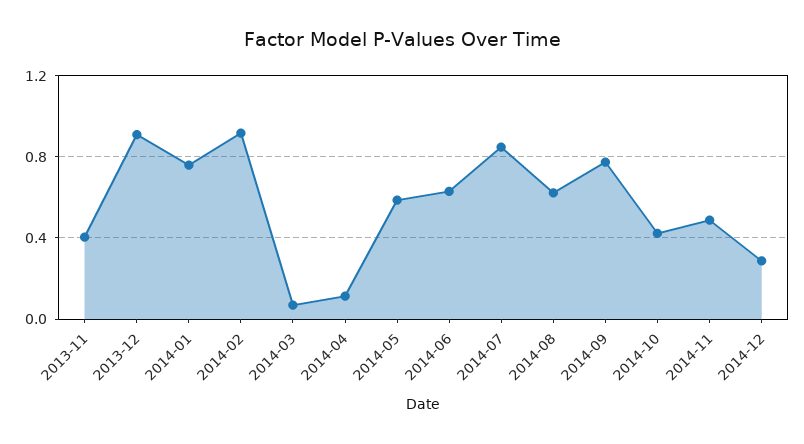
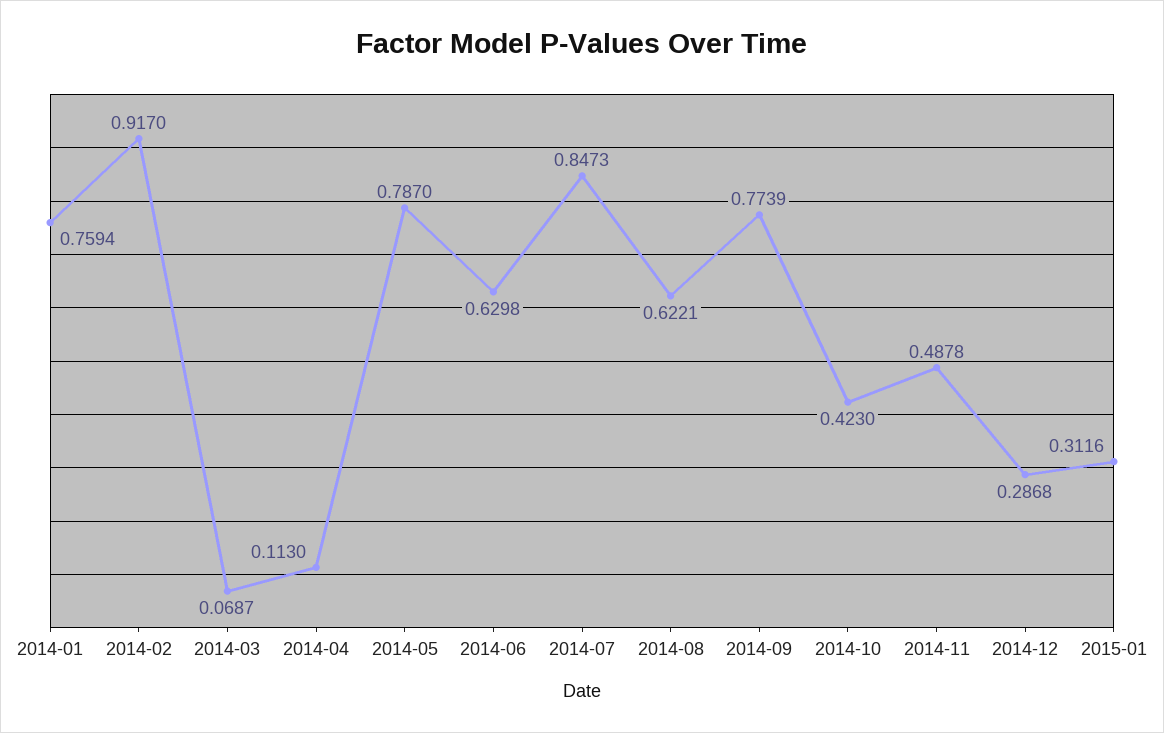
2013-11: 0.4 -> none
2013-12: 0.9 -> none
2014-05: 0.6 -> 0.787
2015-01: none -> 0.3116

